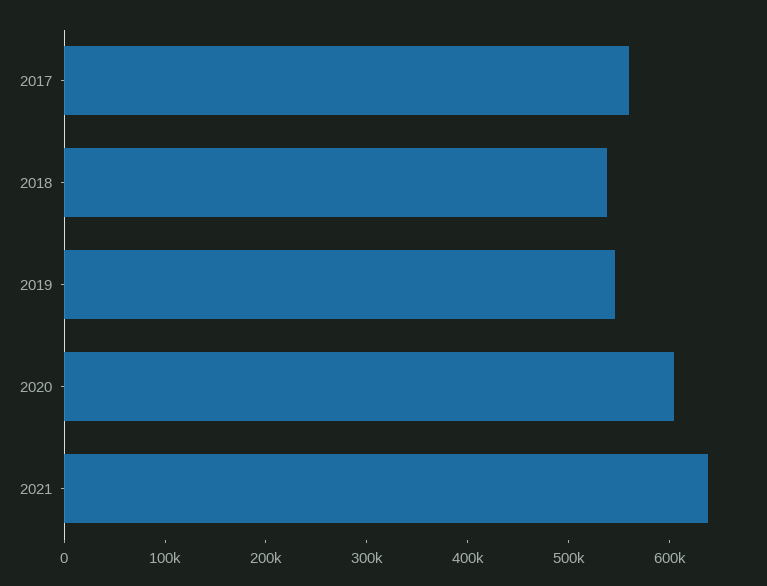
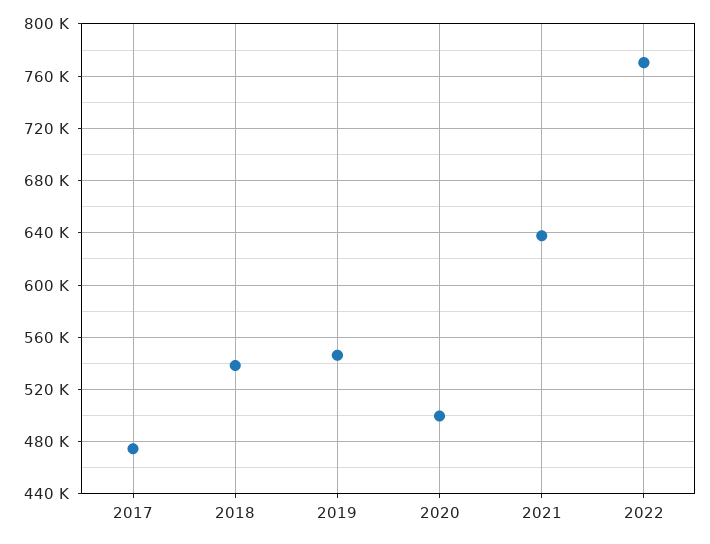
2017: 560000 -> 475000
2020: 600000 -> 500000
2022: none -> 770000

